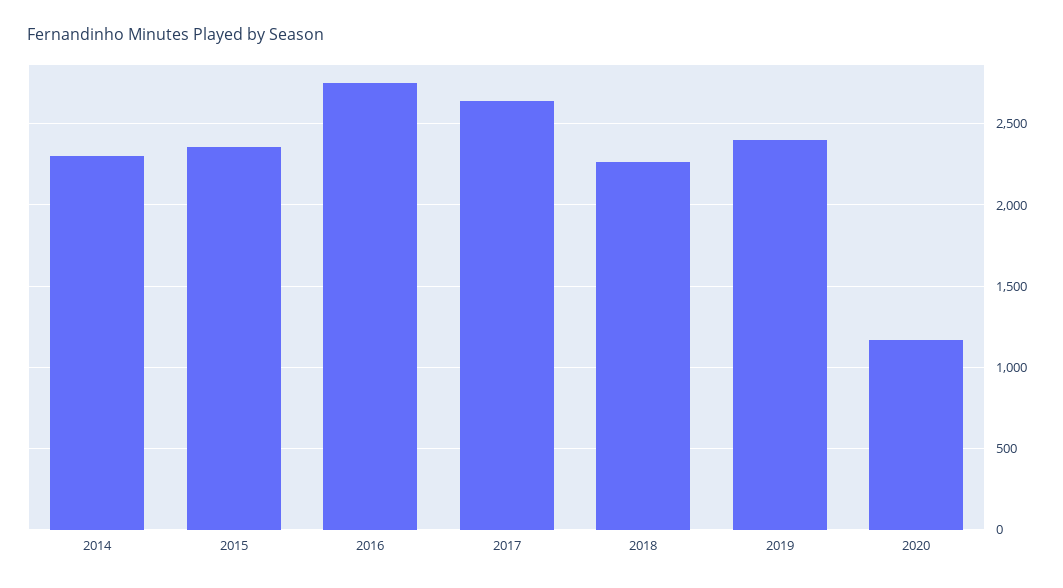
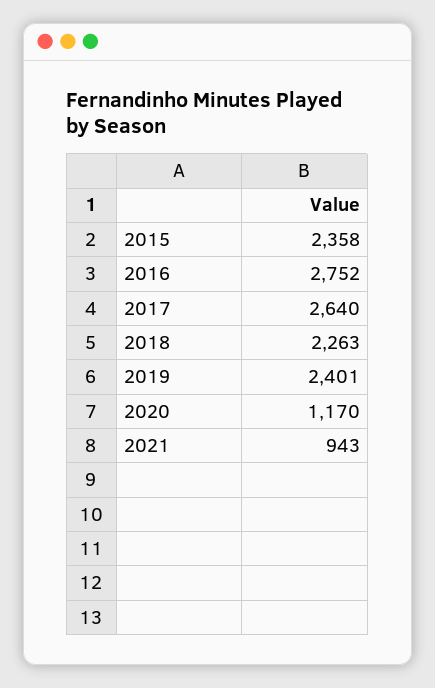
2014: 2300 -> none
2021: none -> 943

